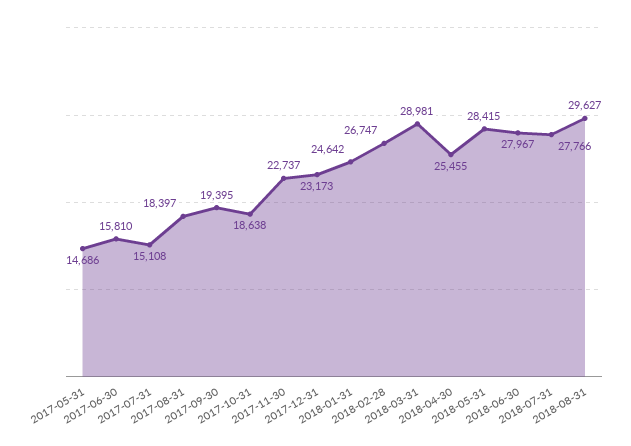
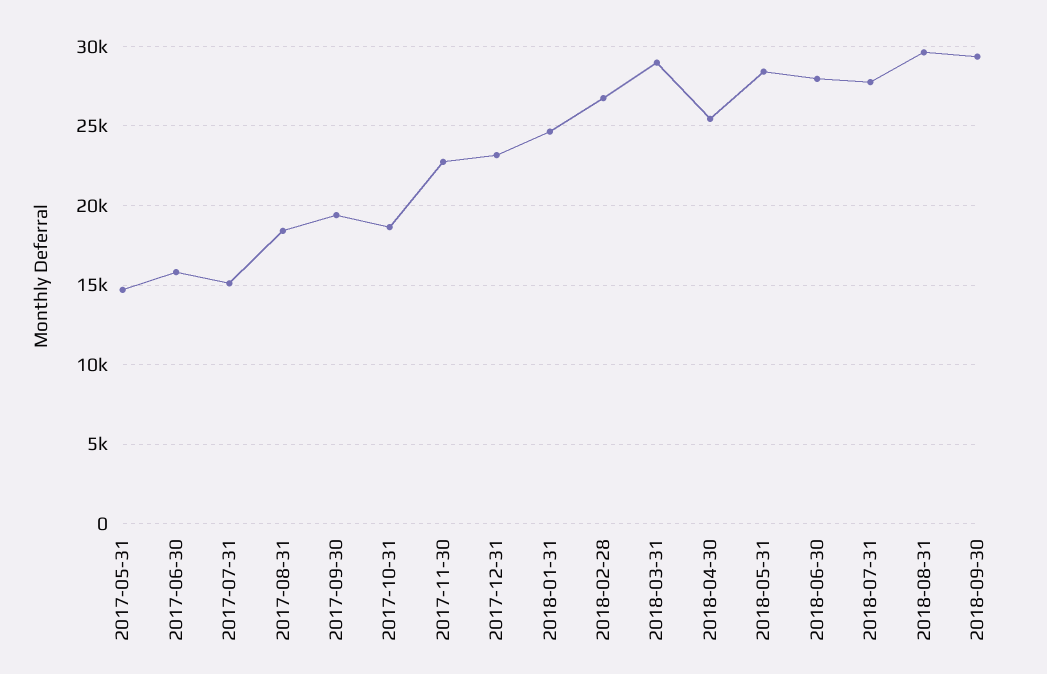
2018-09-30: none -> 29500

